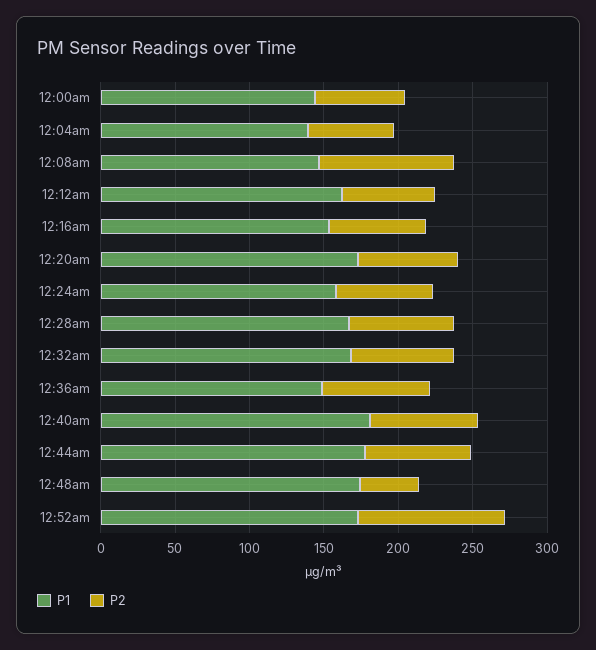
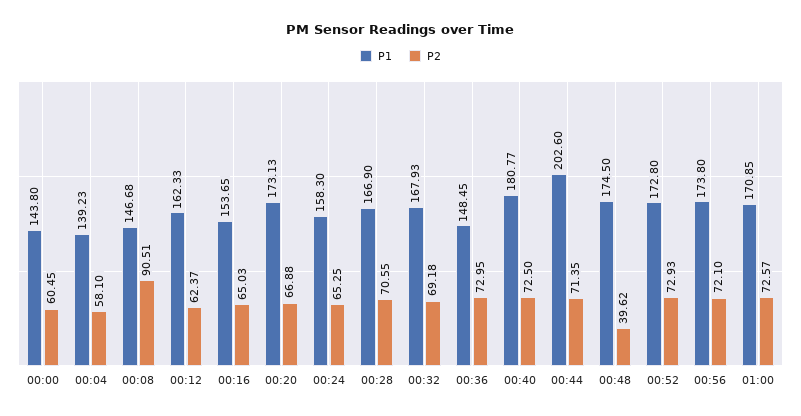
P1, 12:44am: 180 -> 202.6
P2, 12:52am: 100 -> 72.93
P1, 00:56: none -> 173.8
P2, 00:56: none -> 72.1
P1, 01:00: none -> 170.85
P2, 01:00: none -> 72.57

